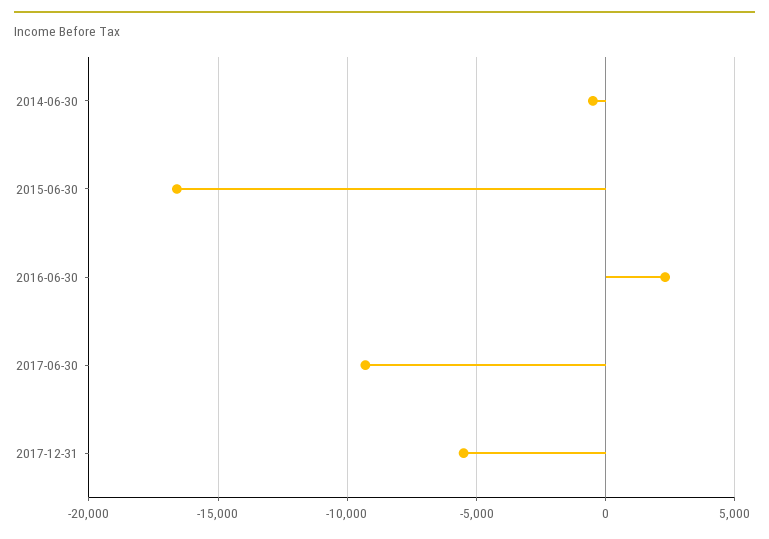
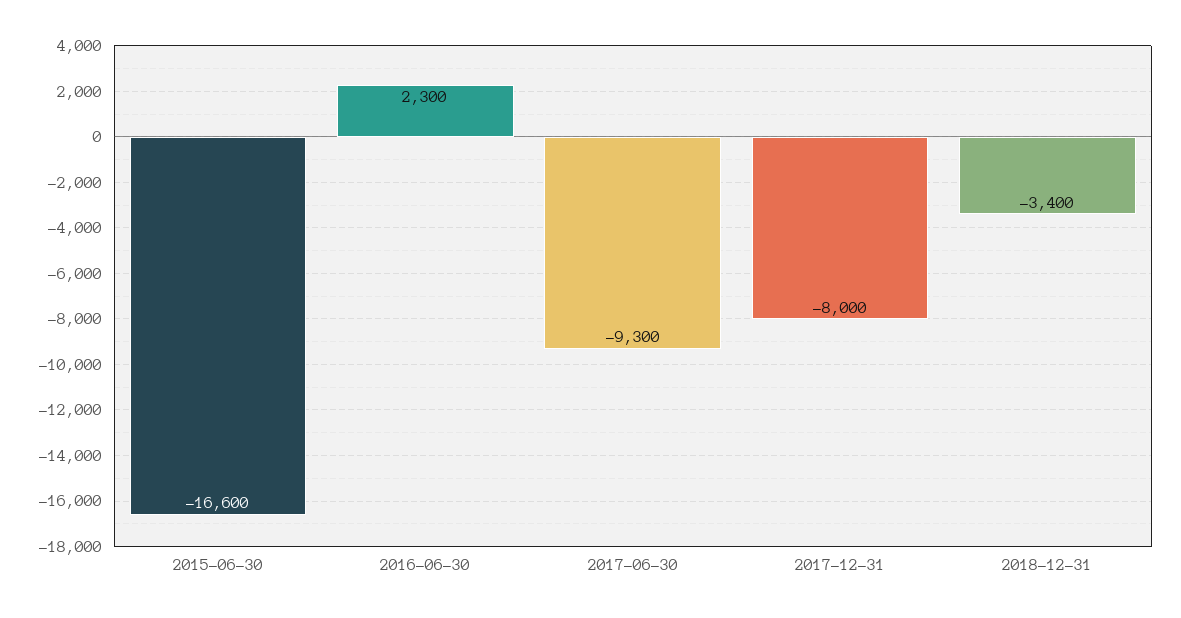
2014-06-30: -500 -> none
2017-12-31: -5500 -> -8000
2018-12-31: none -> -3400

